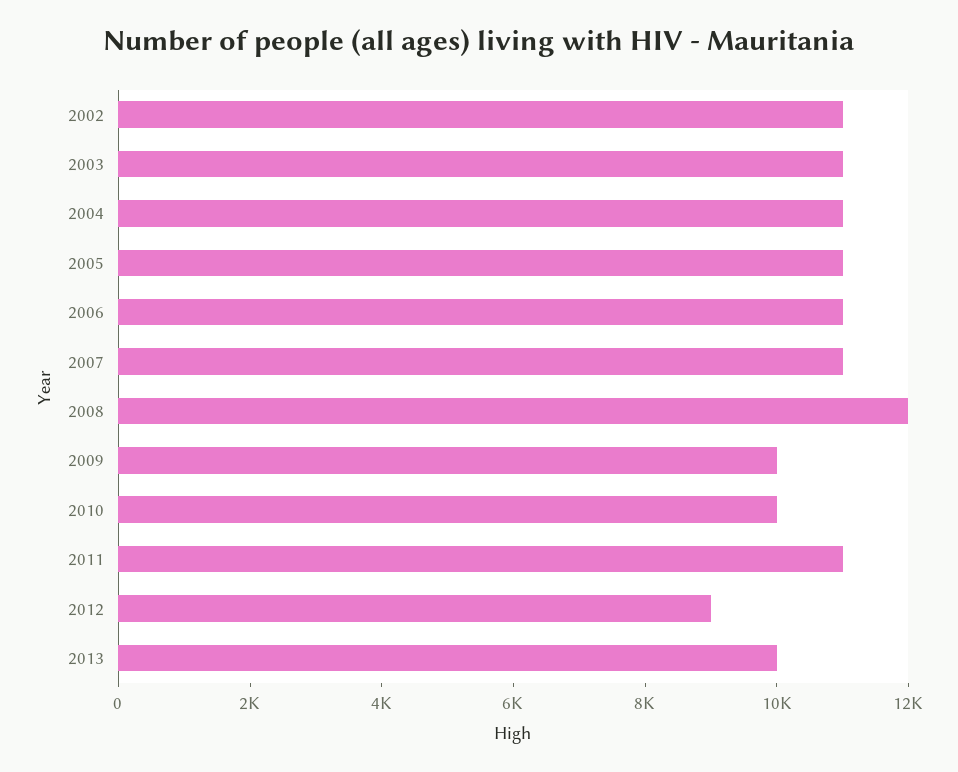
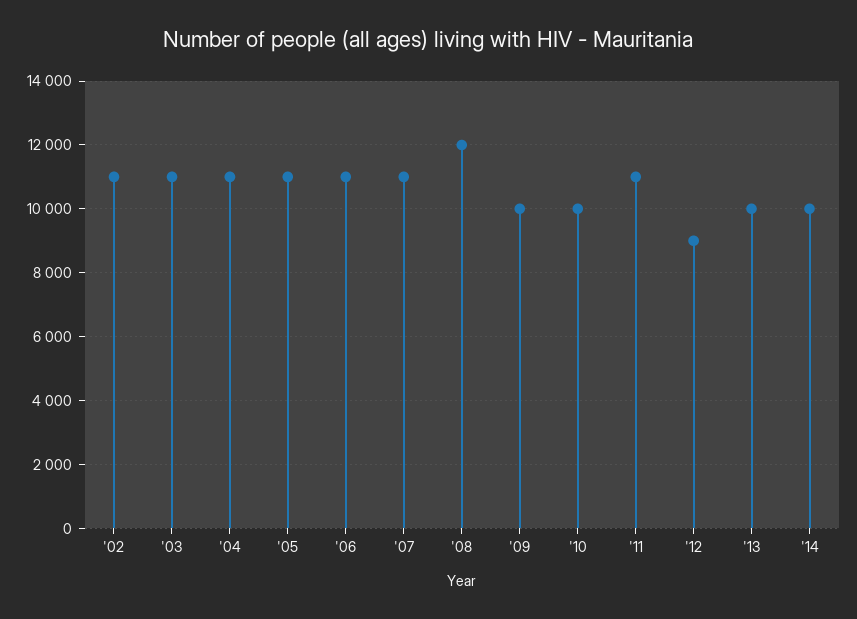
'14: none -> 10000

